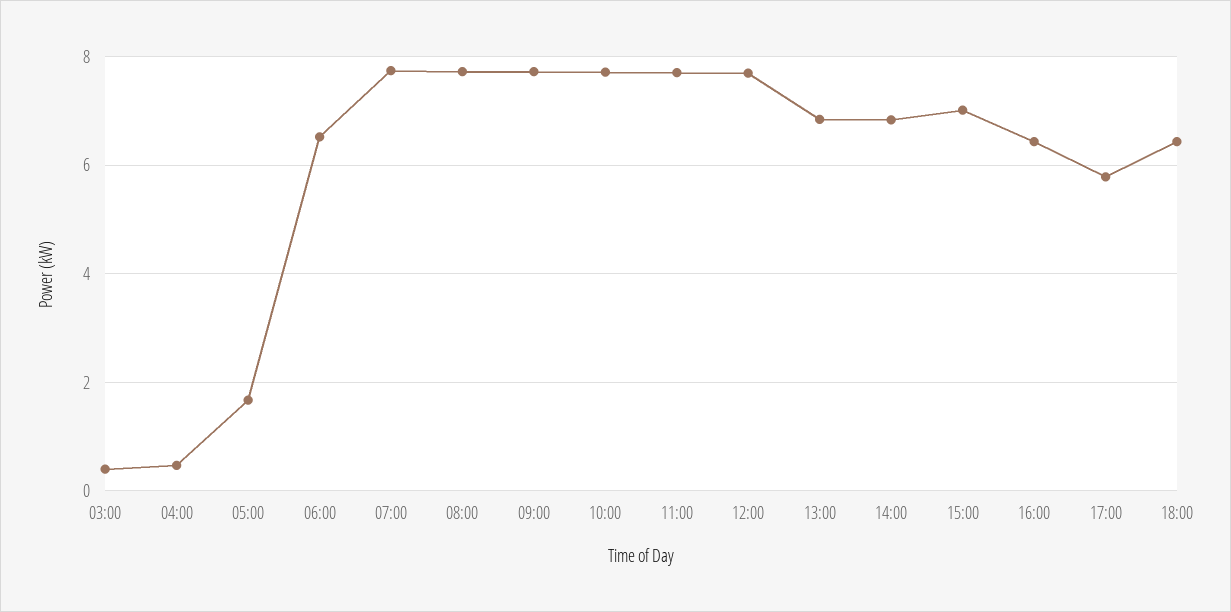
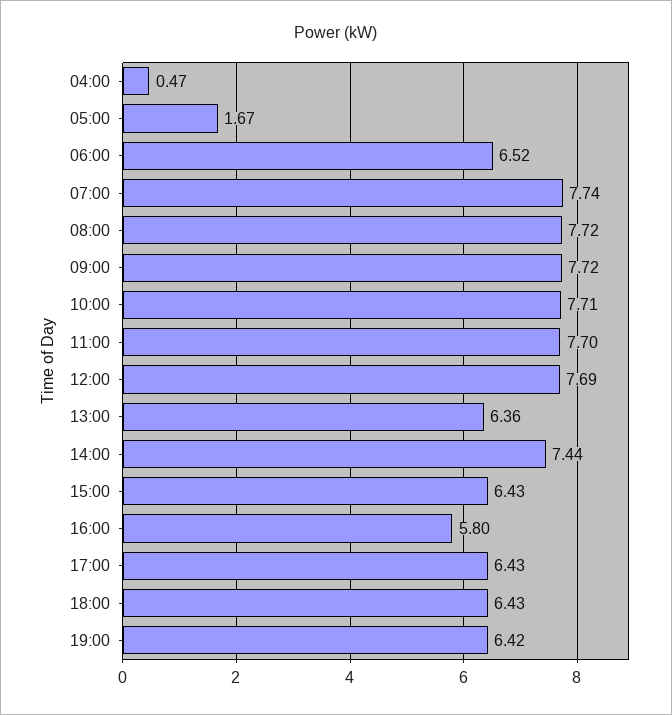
03:00: 0.4 -> none
13:00: 6.8 -> 6.36
14:00: 6.8 -> 7.44
15:00: 7 -> 6.43
16:00: 6.4 -> 5.8
17:00: 5.8 -> 6.43
19:00: none -> 6.42

